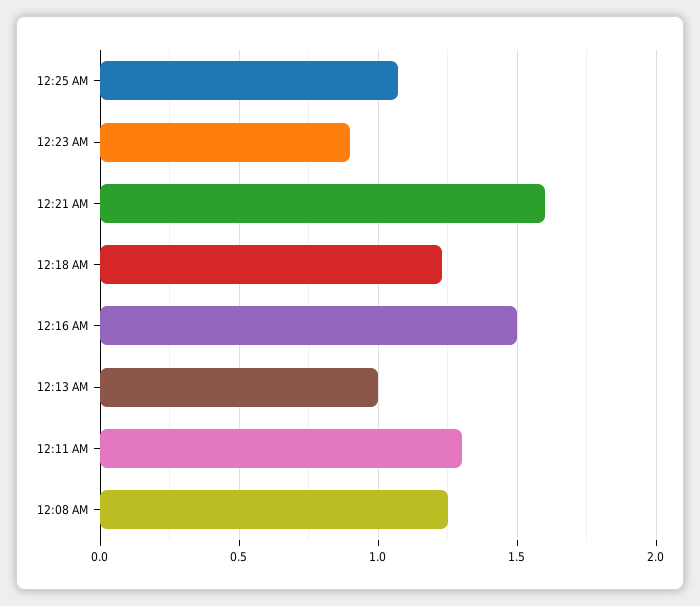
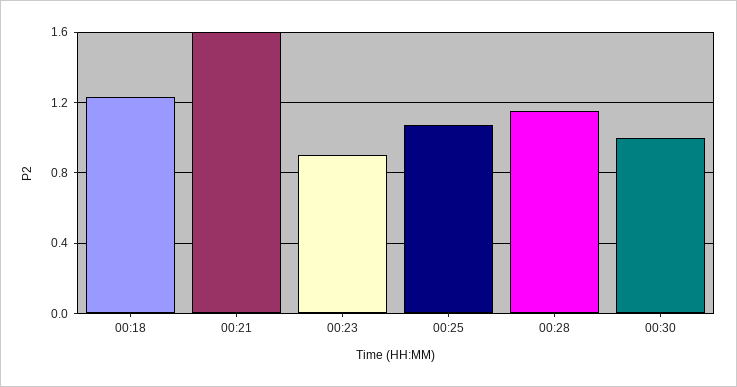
12:16 AM: 1.5 -> none
12:13 AM: 1 -> none
12:11 AM: 1.3 -> none
12:08 AM: 1.25 -> none
00:28: none -> 1.15
00:30: none -> 1

